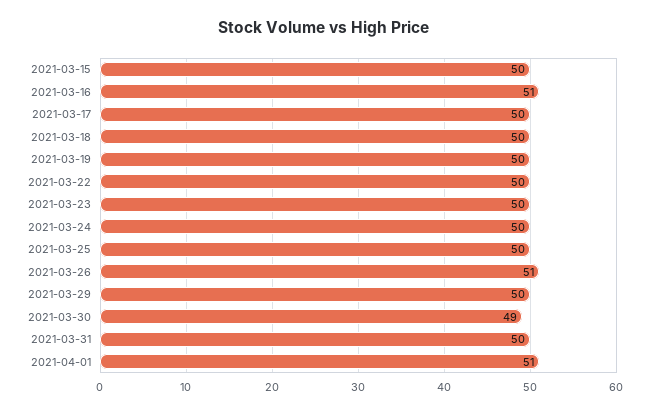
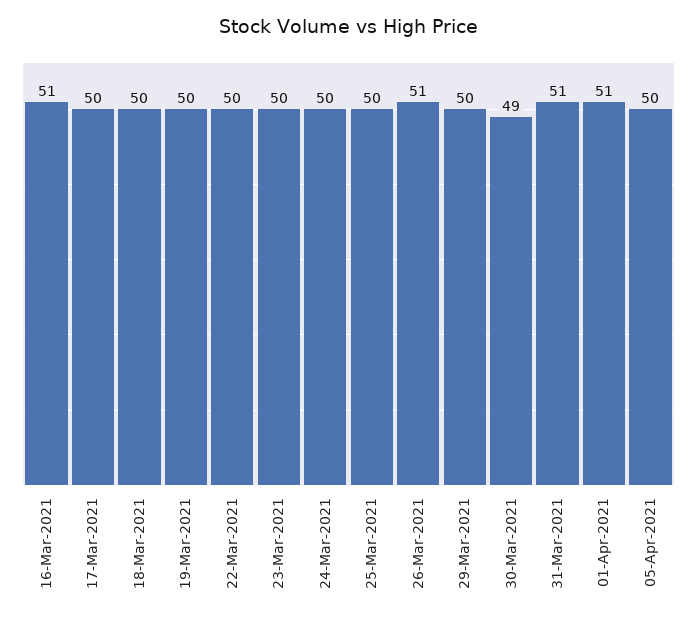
2021-03-15: 50 -> none
2021-03-31: 50 -> 51
05-Apr-2021: none -> 50

